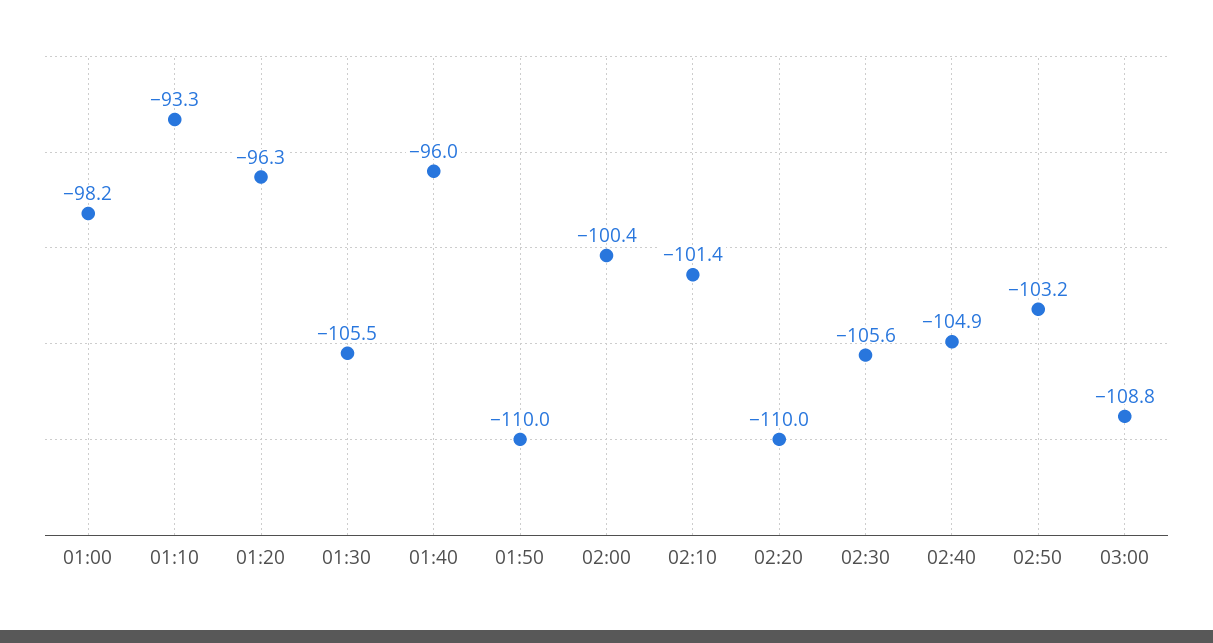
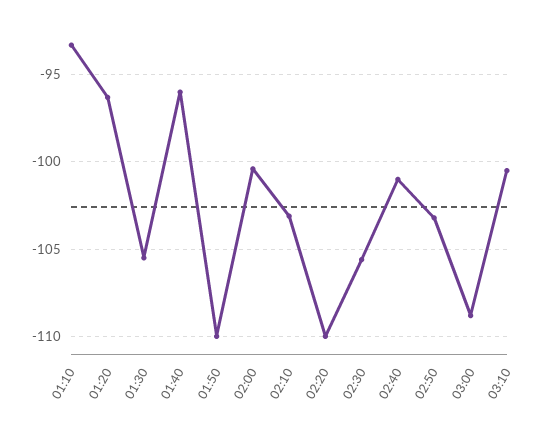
01:00: -98.2 -> none
02:10: -101.4 -> -103
02:40: -104.9 -> -101
03:10: none -> -100.5

